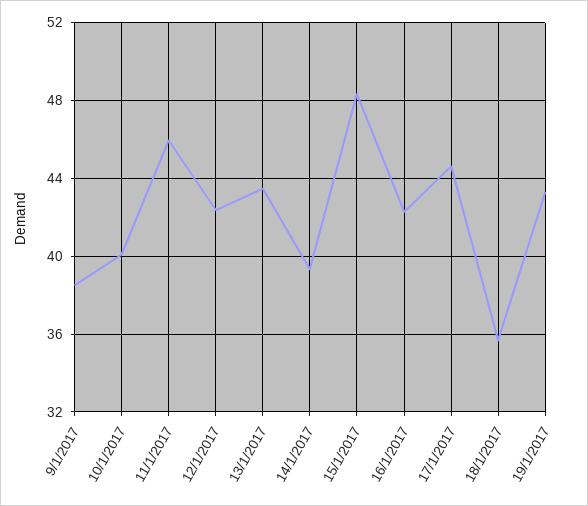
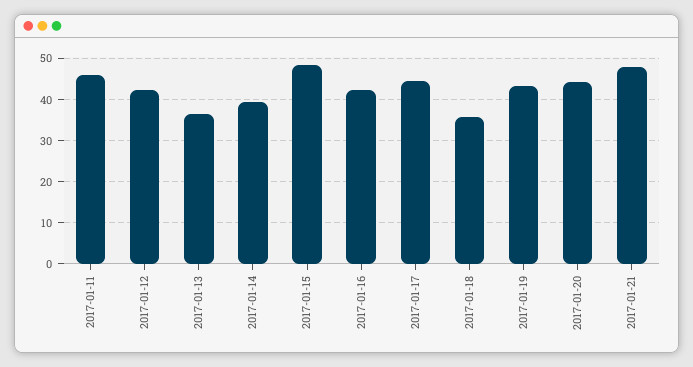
9/1/2017: 38.5 -> none
10/1/2017: 40 -> none
13/1/2017: 43.5 -> 36
2017-01-20: none -> 44
2017-01-21: none -> 48

